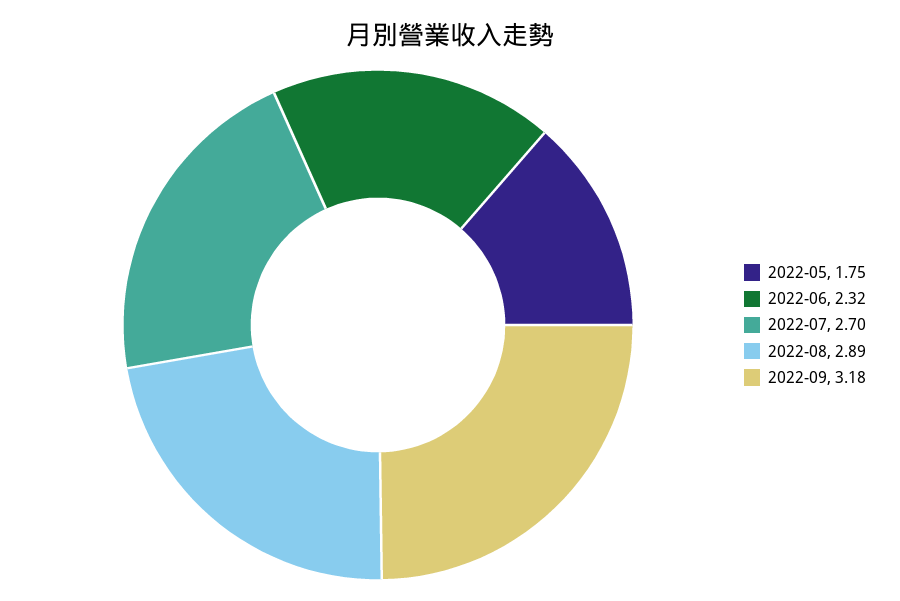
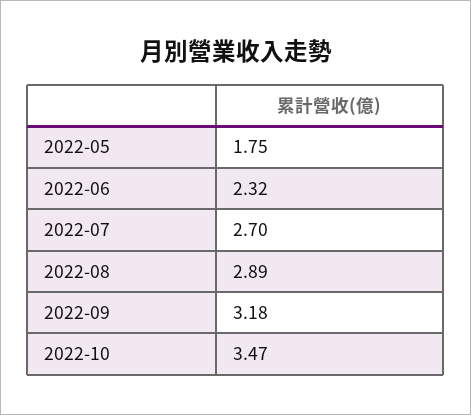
2022-10: none -> 3.47

